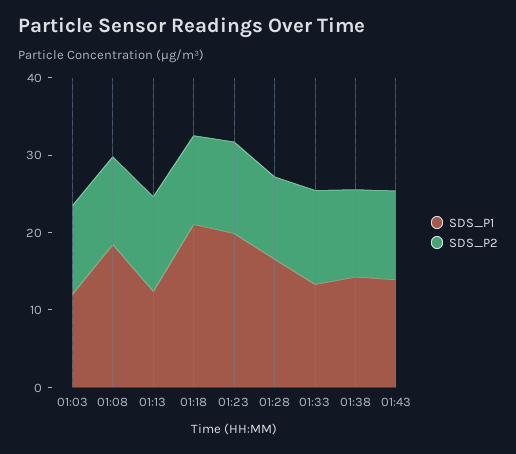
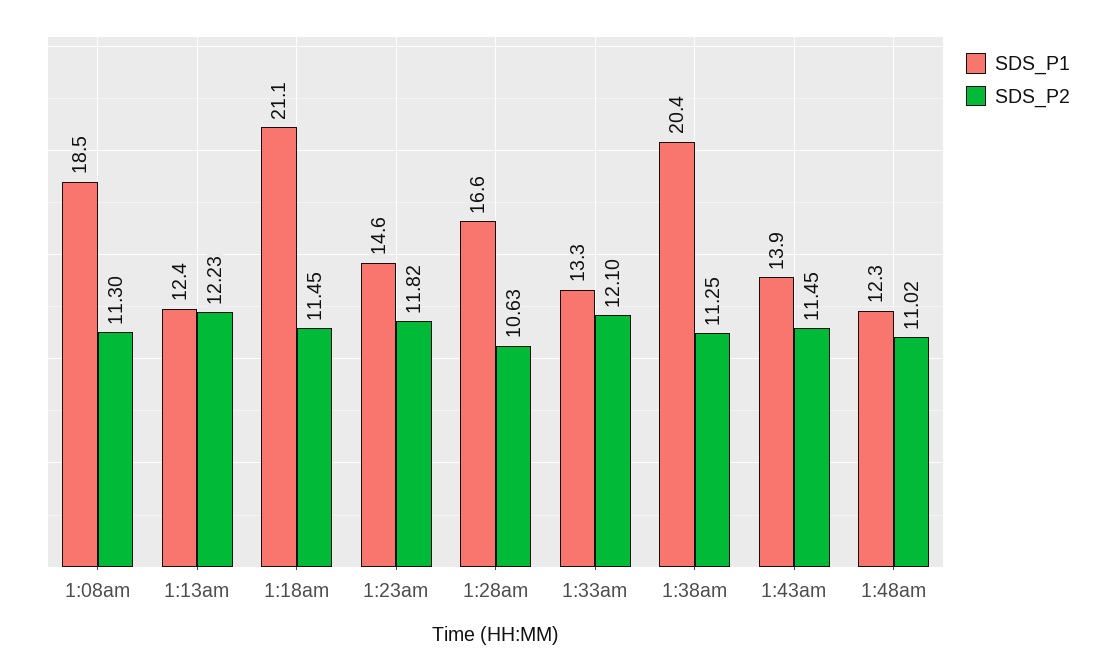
SDS_P1, 01:03: 12 -> none
SDS_P2, 01:03: 12 -> none
SDS_P1, 01:23: 20 -> 14.6
SDS_P1, 01:38: 14 -> 20.4
SDS_P1, 1:48am: none -> 12.3
SDS_P2, 1:48am: none -> 11.02

